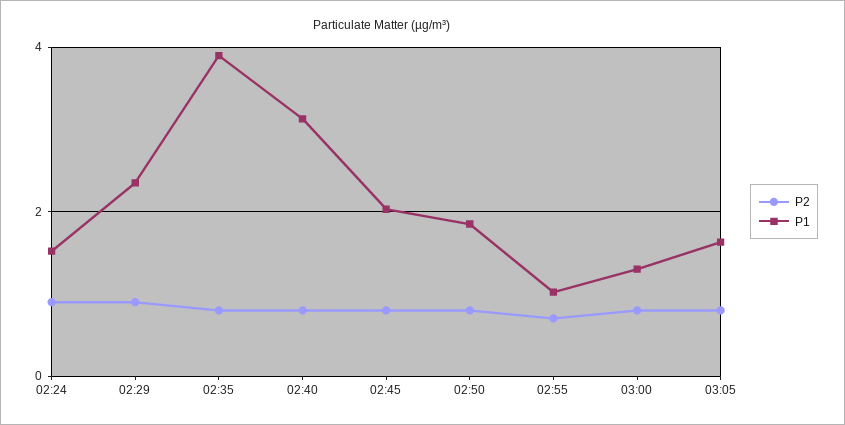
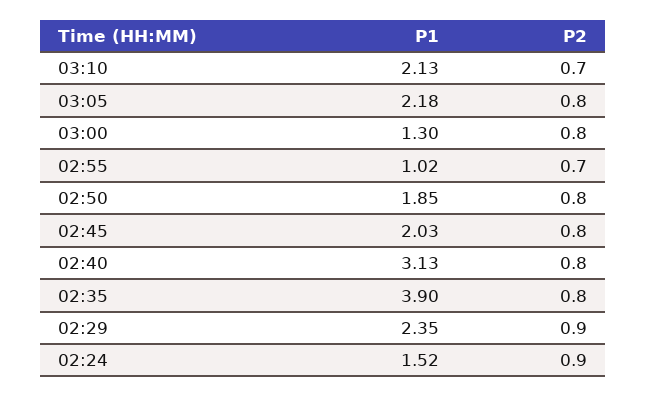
P1, 03:05: 1.6 -> 2.18
P1, 03:10: none -> 2.13
P2, 03:10: none -> 0.7

